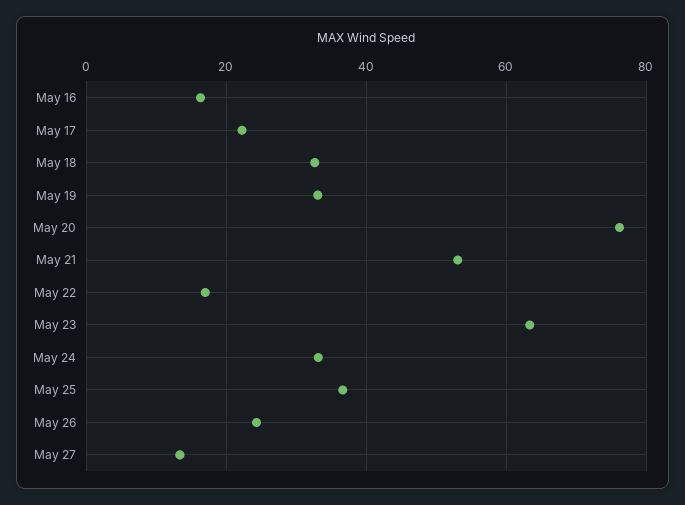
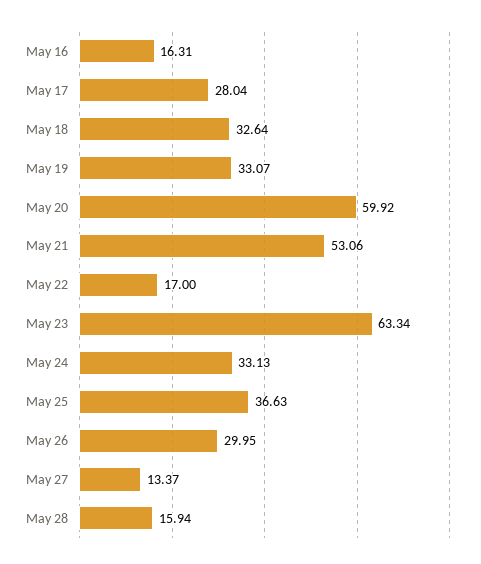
May 17: 22 -> 28.04
May 20: 76 -> 59.92
May 26: 24 -> 29.95
May 28: none -> 15.94

